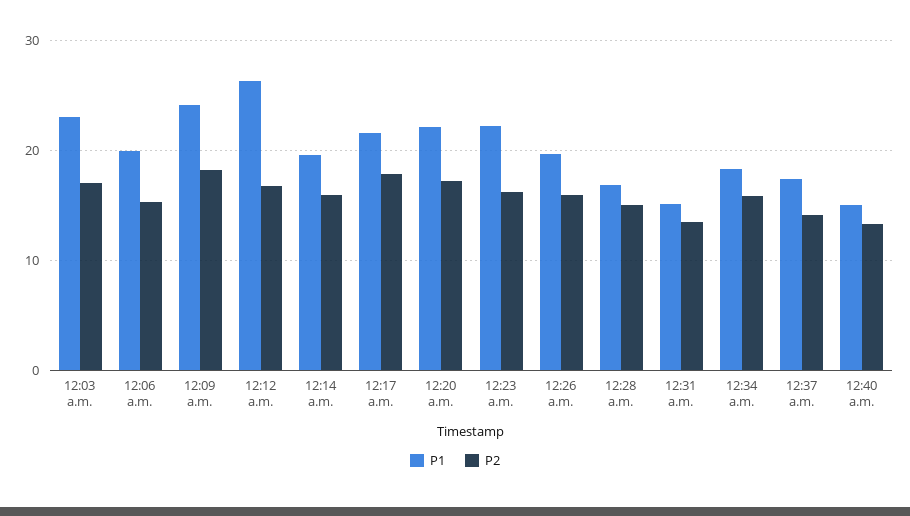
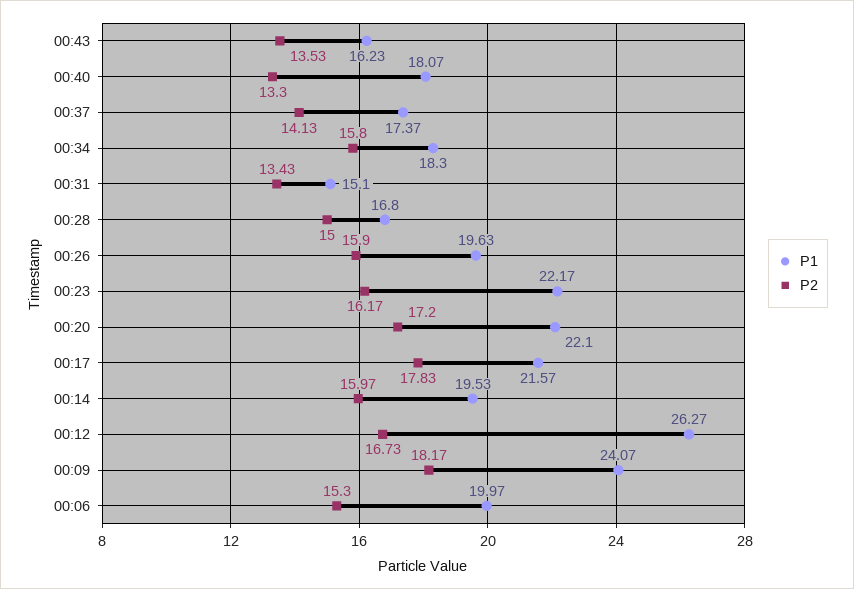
P1, 12:03 a.m.: 23 -> none
P2, 12:03 a.m.: 17 -> none
P1, 12:40 a.m.: 15 -> 18.07
P1, 00:43: none -> 16.23
P2, 00:43: none -> 13.53

